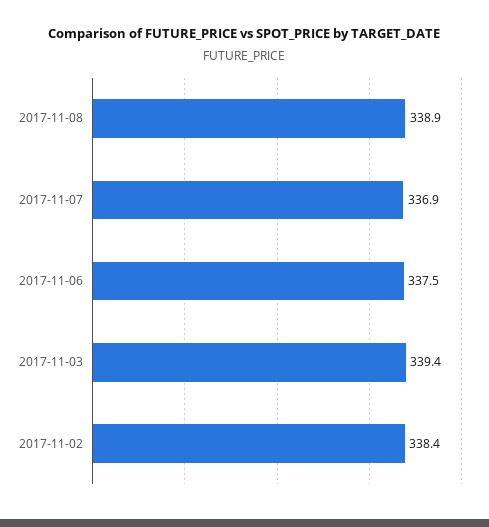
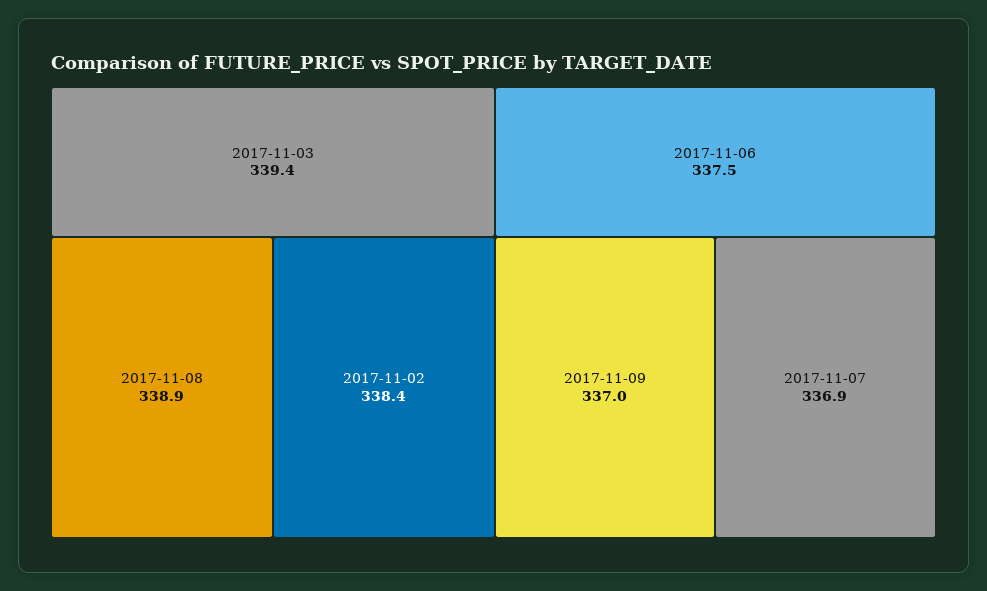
2017-11-09: none -> 337

